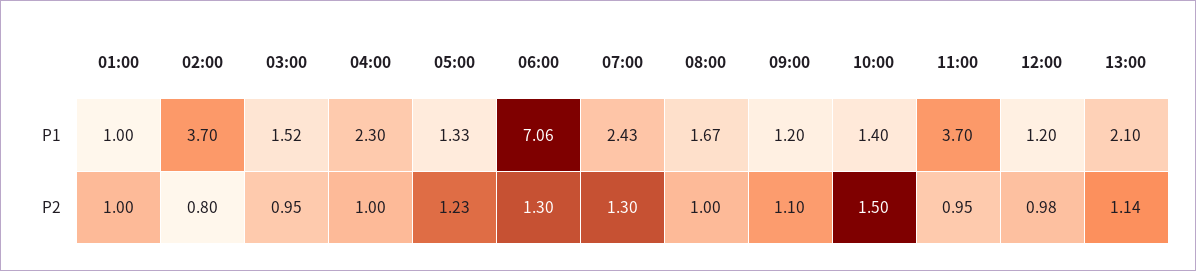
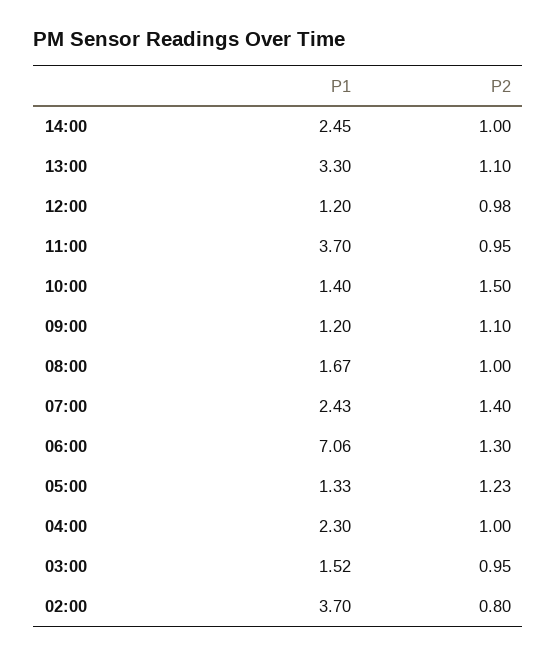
01:00, P1: 1 -> none
13:00, P1: 2.1 -> 3.3
01:00, P2: 1 -> none
07:00, P2: 1.3 -> 1.4
13:00, P2: 1.14 -> 1.1
14:00, P1: none -> 2.45
14:00, P2: none -> 1

